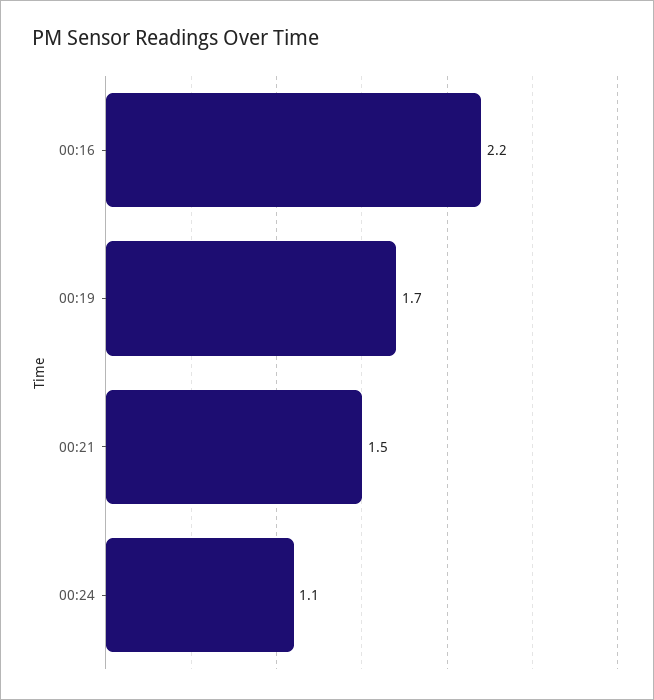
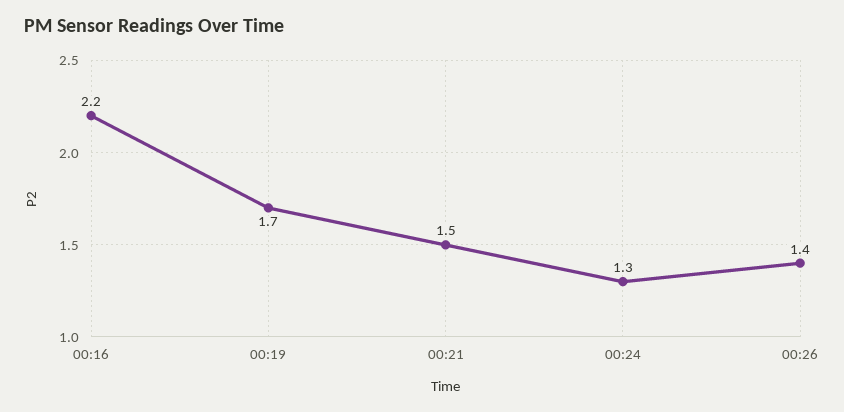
00:24: 1.1 -> 1.3
00:26: none -> 1.4

